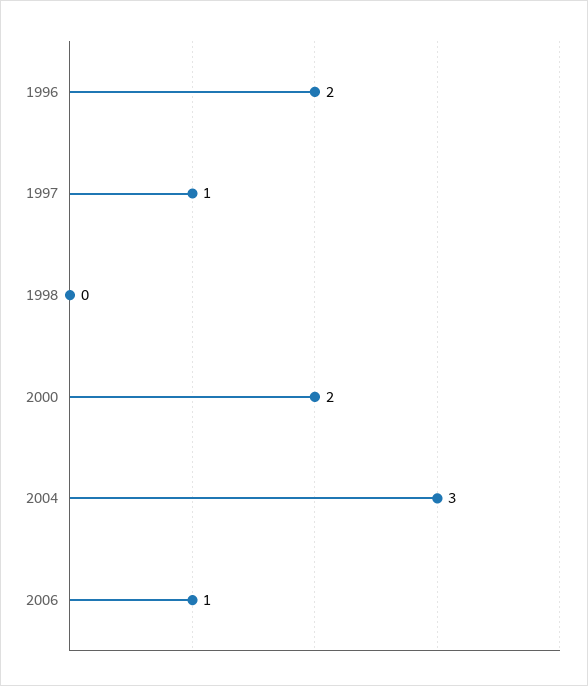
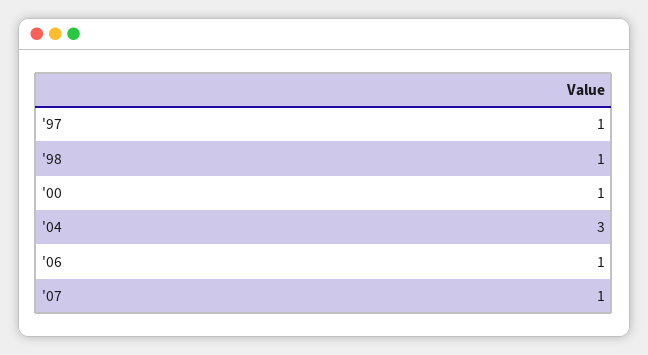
1996: 2 -> none
1998: 0 -> 1
2000: 2 -> 1
'07: none -> 1

